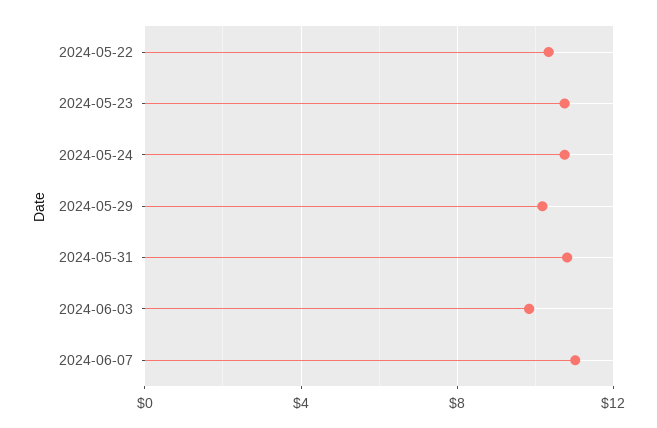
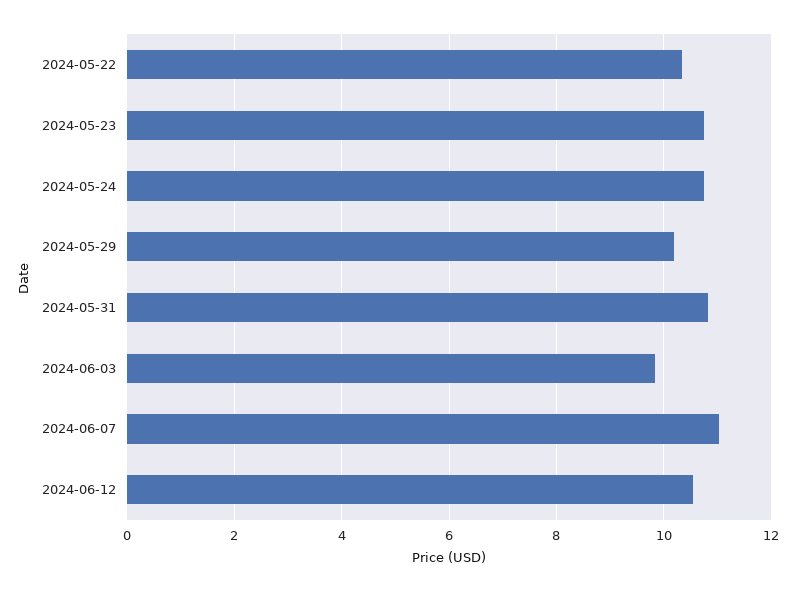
2024-06-12: none -> 10.6

